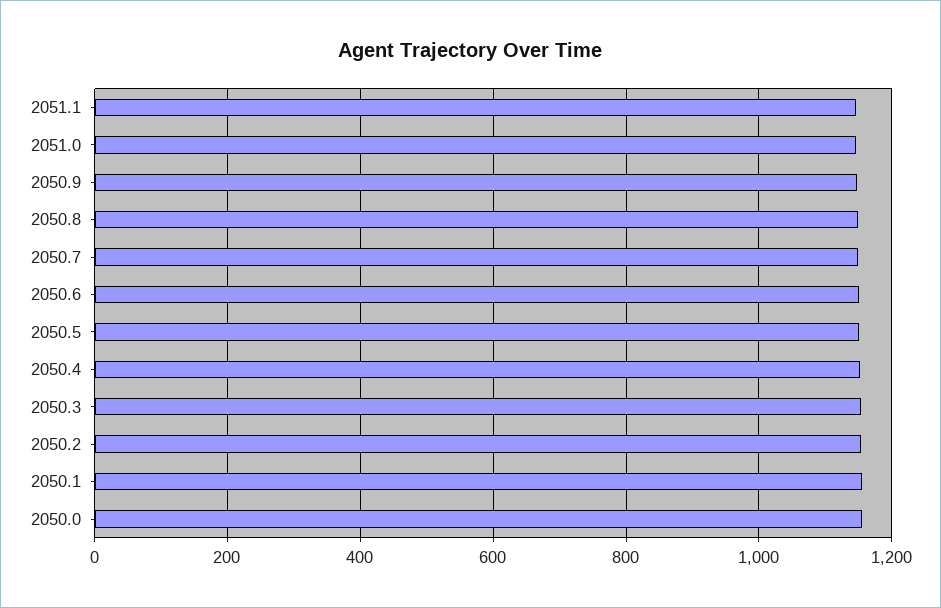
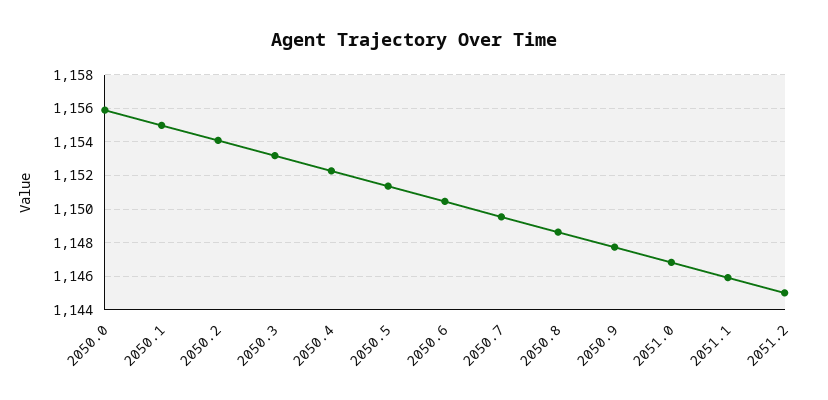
2051.2: none -> 1145

